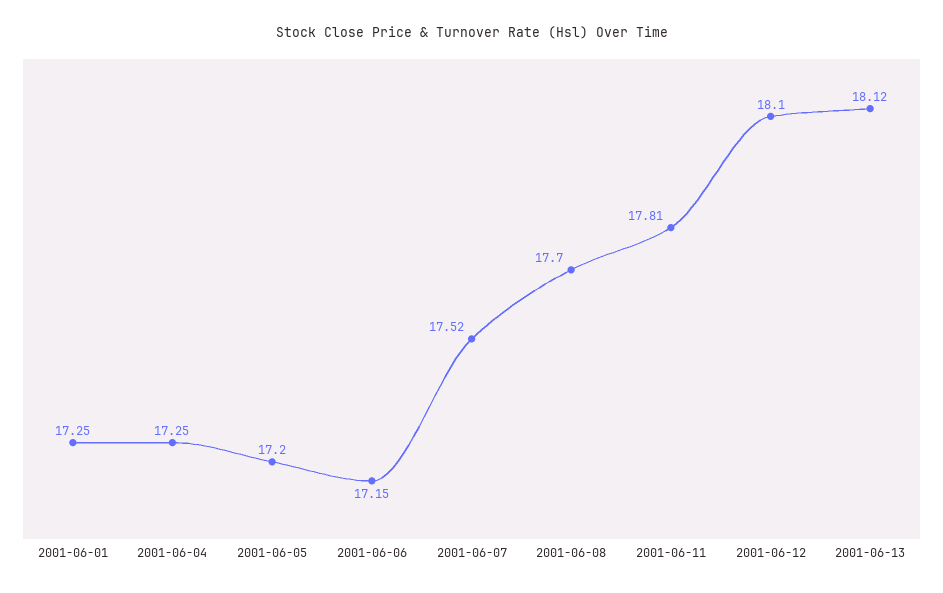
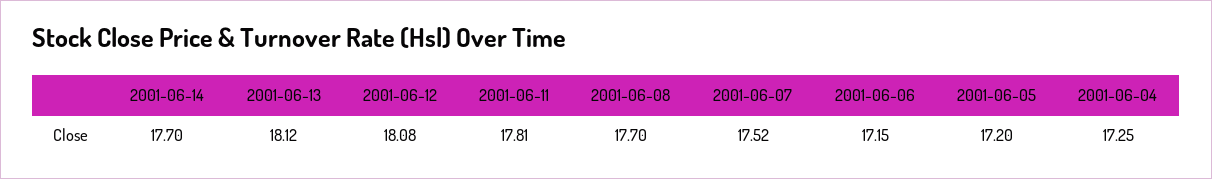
2001-06-01: 17.25 -> none
2001-06-12: 18.1 -> 18.08
2001-06-14: none -> 17.7

